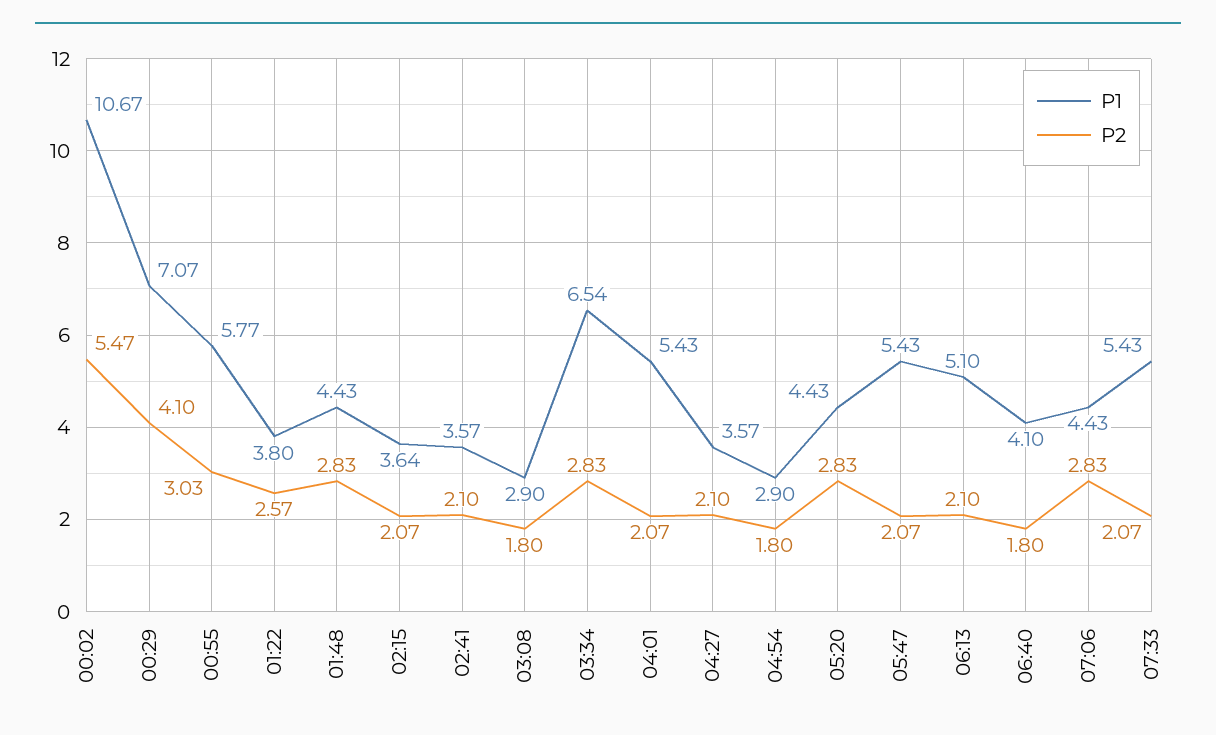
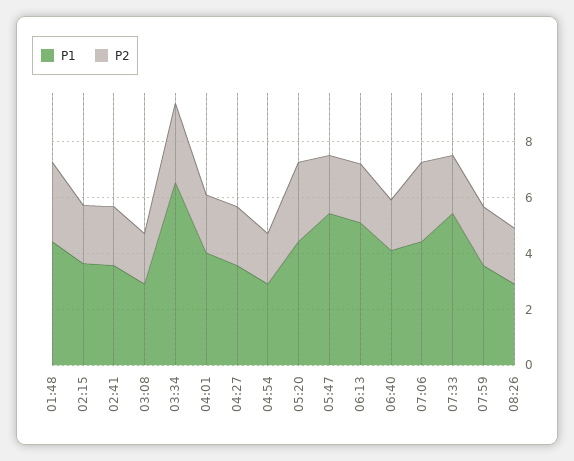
P1, 00:02: 10.67 -> none
P2, 00:02: 5.47 -> none
P1, 00:29: 7.07 -> none
P2, 00:29: 4.1 -> none
P1, 00:55: 5.77 -> none
P2, 00:55: 3.03 -> none
P1, 01:22: 3.8 -> none
P2, 01:22: 2.57 -> none
P1, 04:01: 5.43 -> 4
P1, 07:59: none -> 3.5
P2, 07:59: none -> 2
P1, 08:26: none -> 3
P2, 08:26: none -> 2

